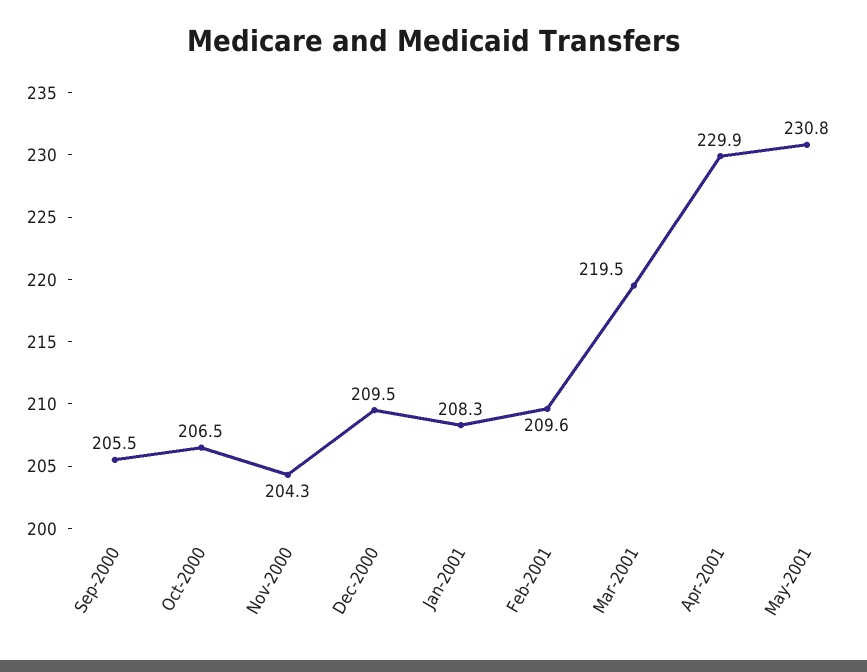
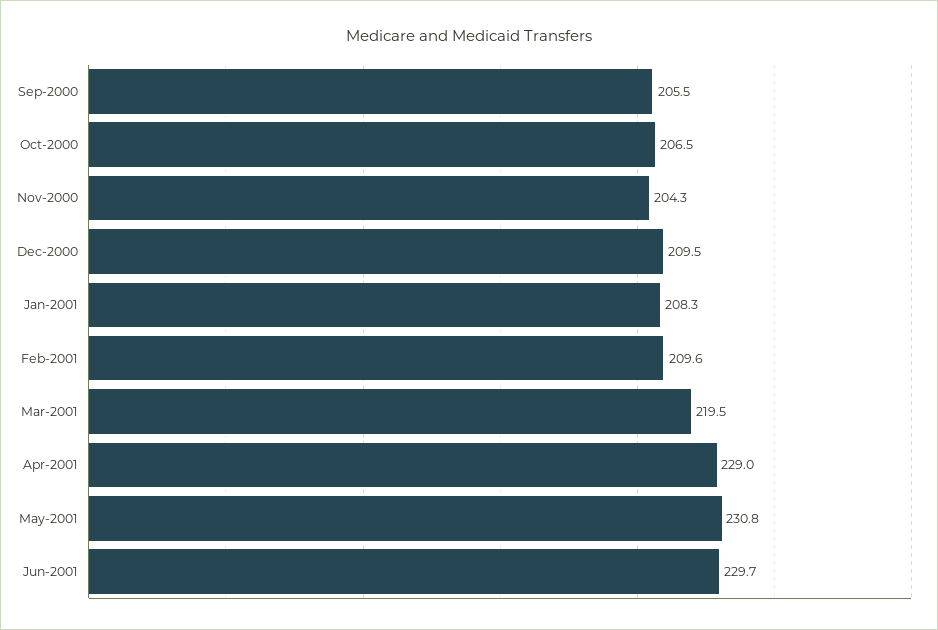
Apr-2001: 229.9 -> 229
Jun-2001: none -> 229.7

